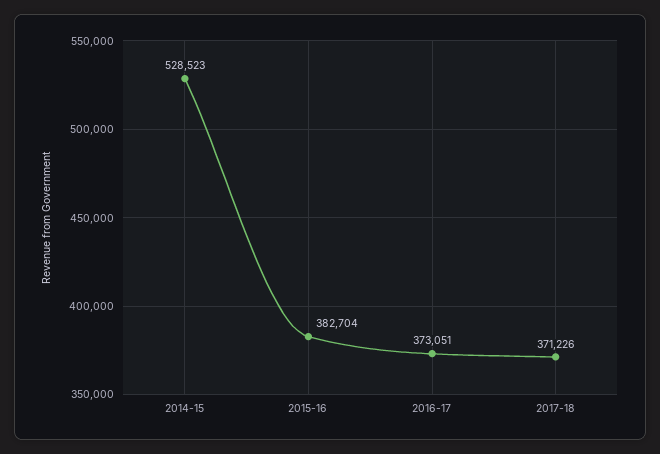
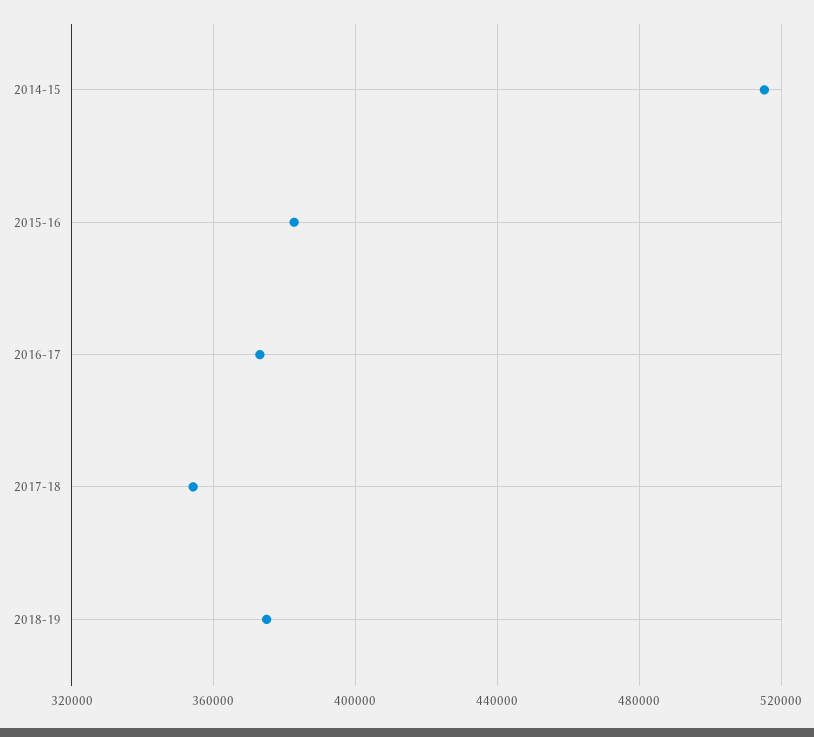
2014-15: 528523 -> 515000
2017-18: 371226 -> 355000
2018-19: none -> 375000

